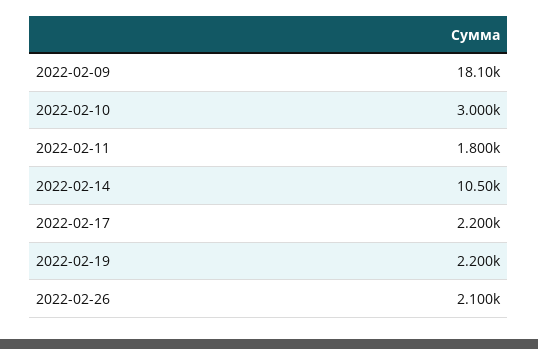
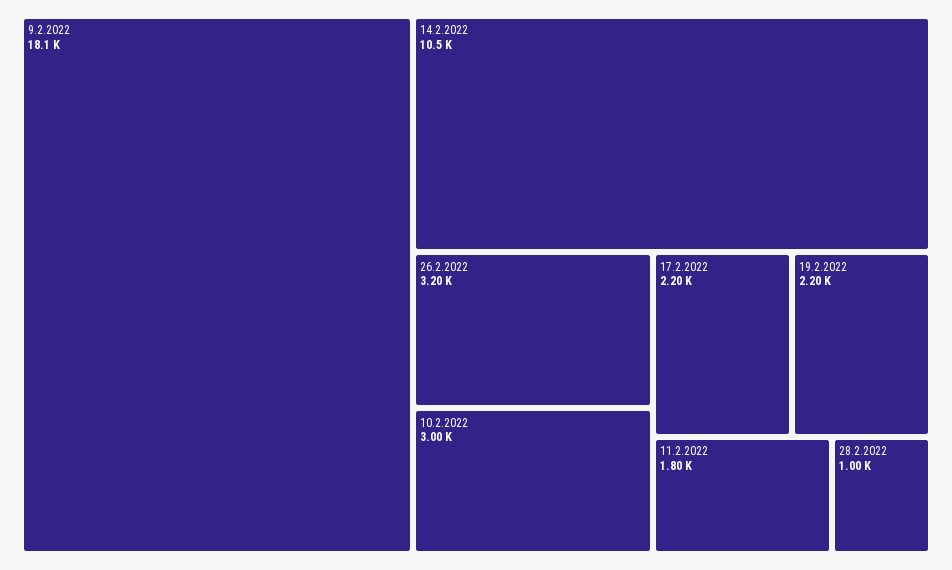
2022-02-26: 2100 -> 3200
28.2.2022: none -> 1000

